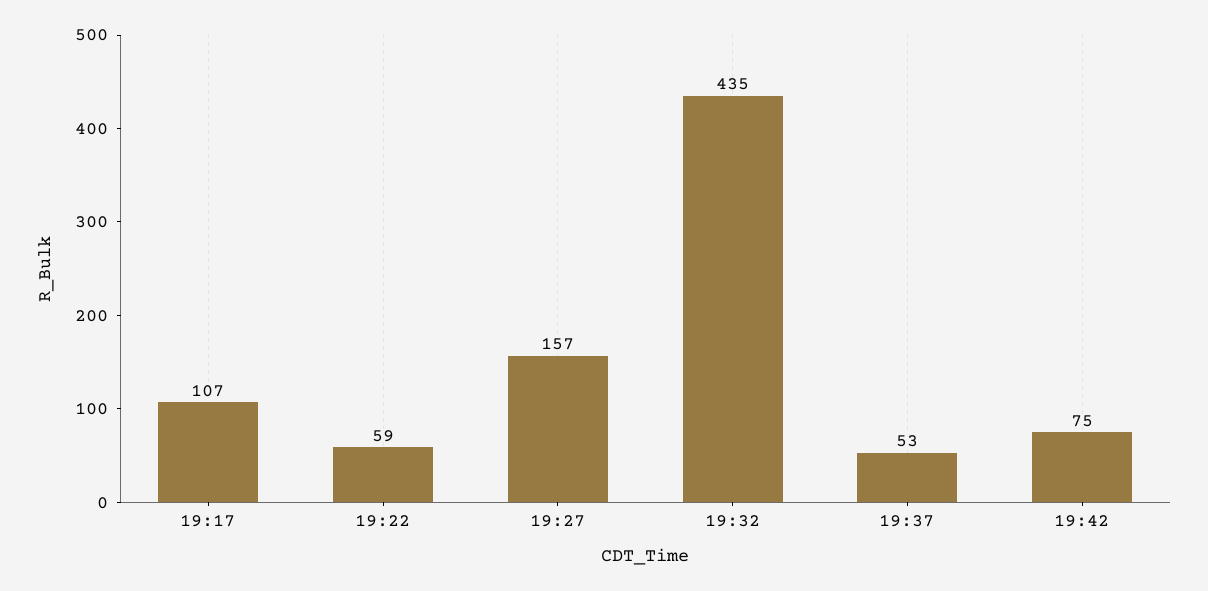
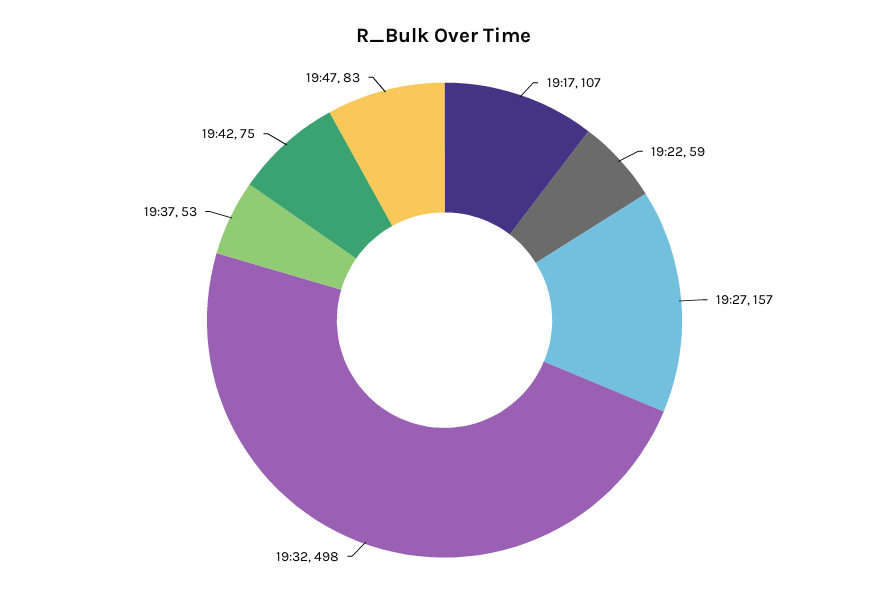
19:32: 435 -> 498
19:47: none -> 83

